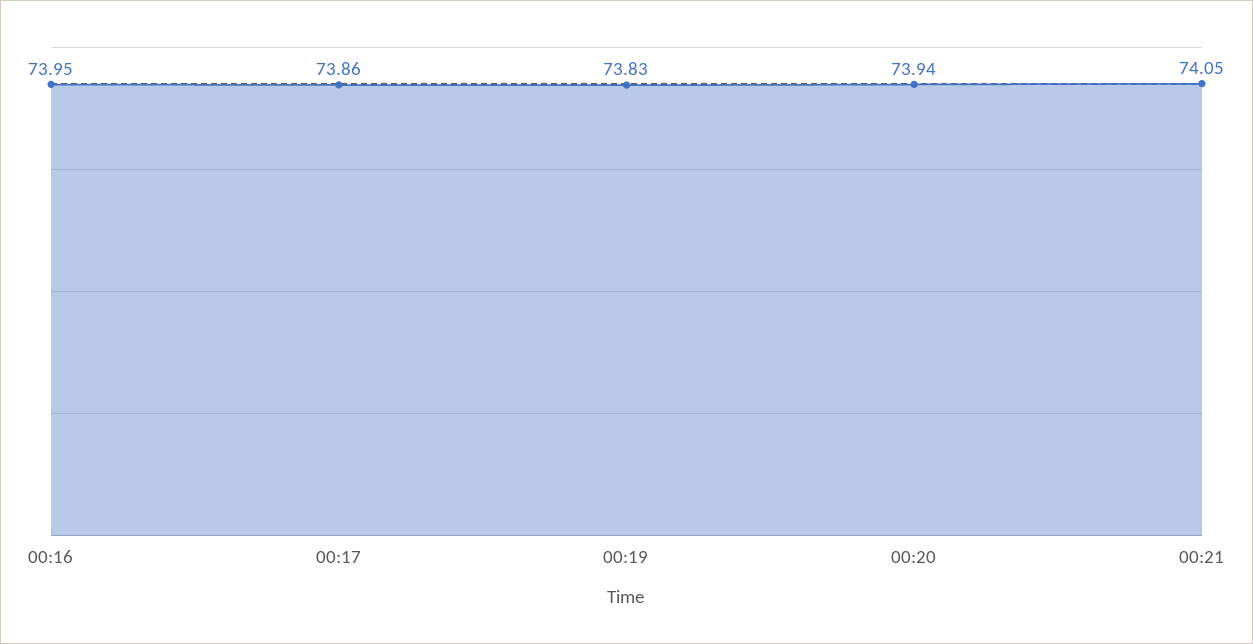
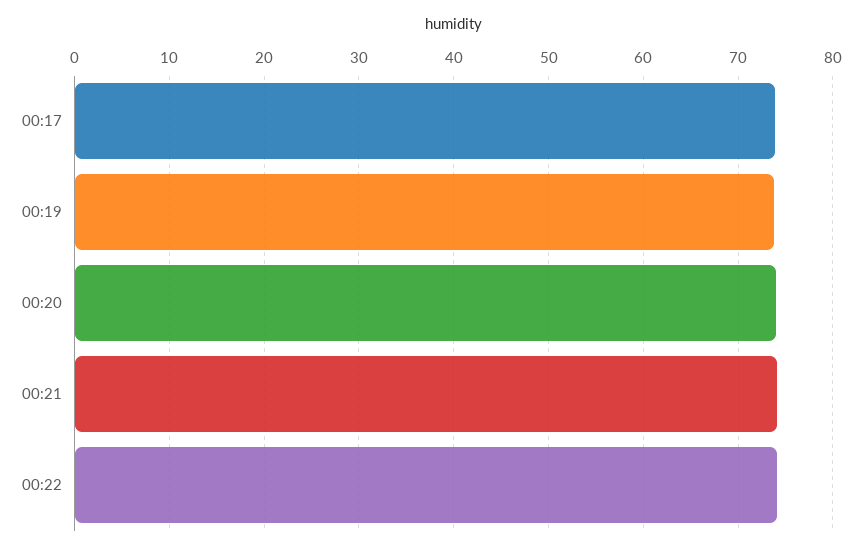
00:16: 73.95 -> none
00:22: none -> 74

